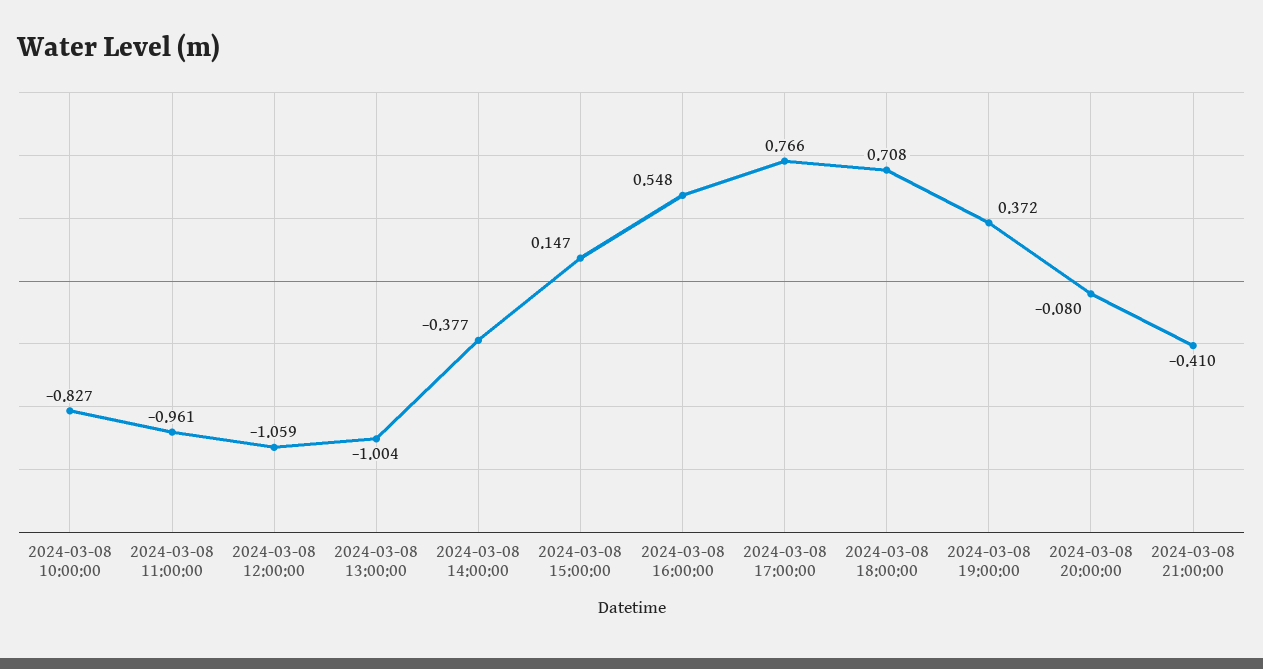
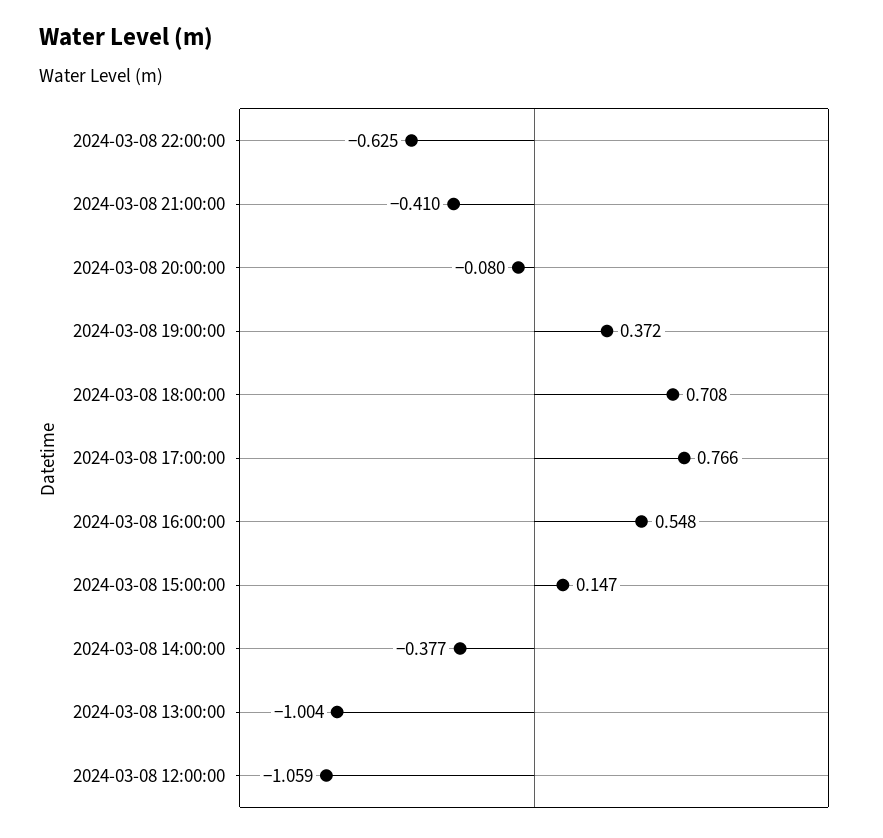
2024-03-08 10:00:00: -0.827 -> none
2024-03-08 11:00:00: -0.961 -> none
2024-03-08 22:00:00: none -> -0.625

